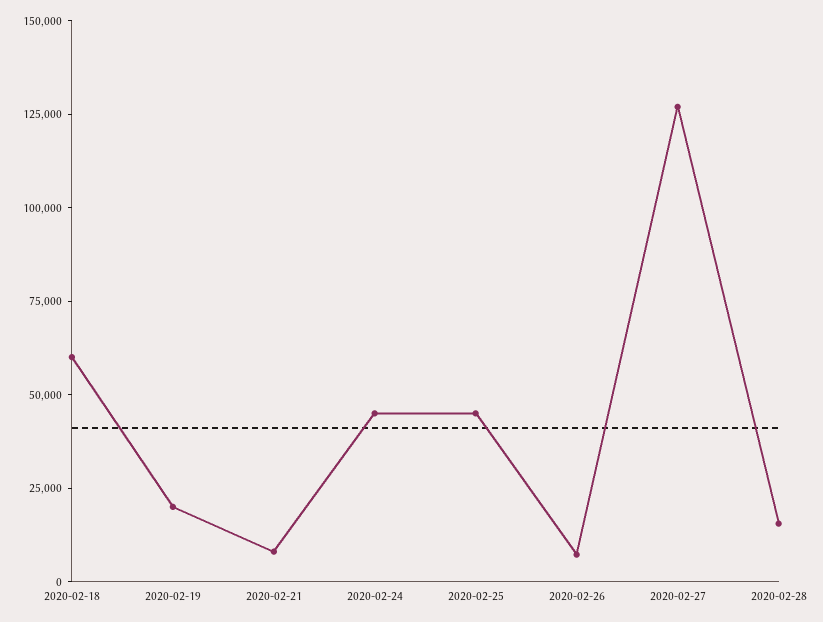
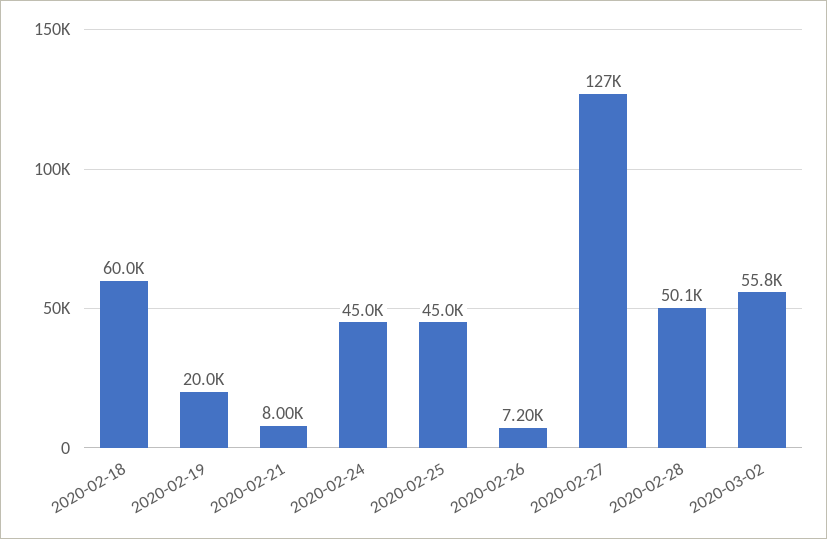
2020-02-28: 15000 -> 50100
2020-03-02: none -> 55800

